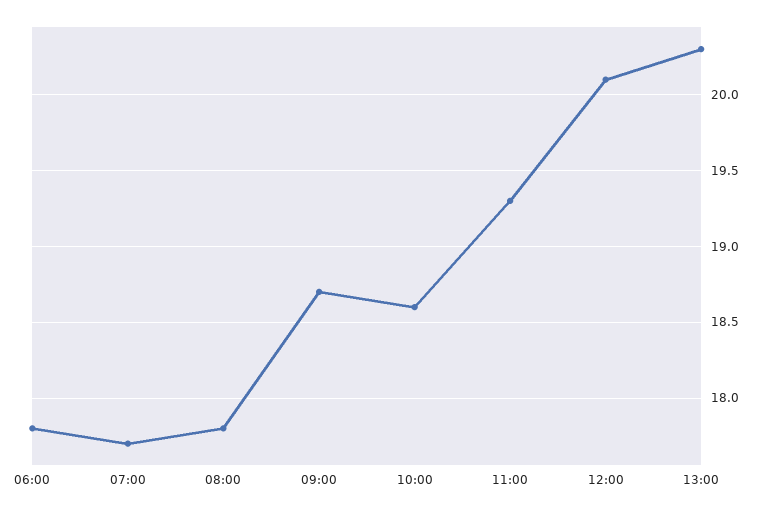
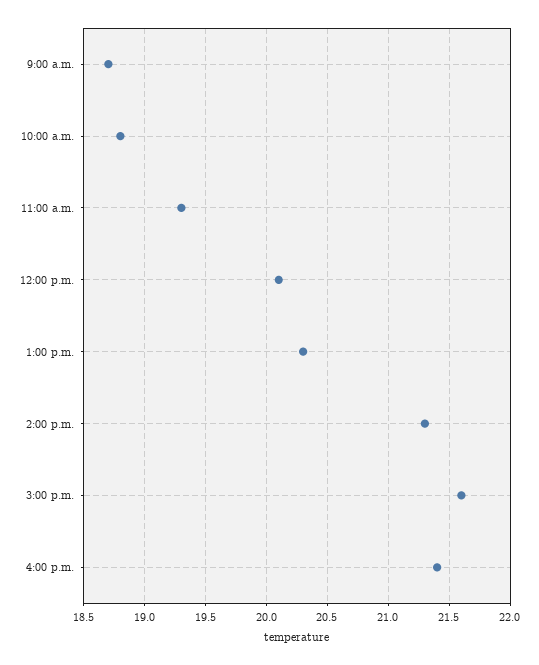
06:00: 17.8 -> none
07:00: 17.7 -> none
08:00: 17.8 -> none
10:00: 18.6 -> 18.8
2:00 p.m.: none -> 21.3
3:00 p.m.: none -> 21.6
4:00 p.m.: none -> 21.4

